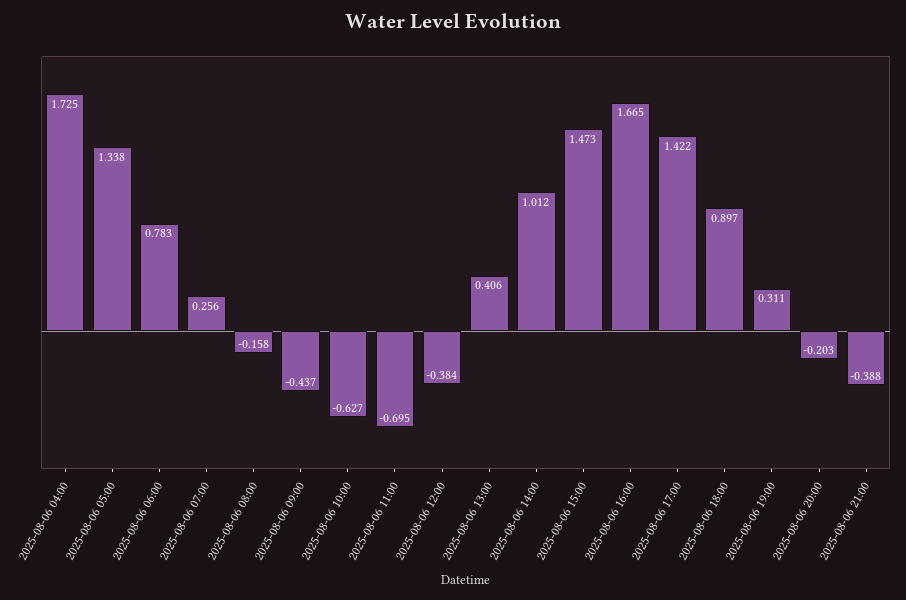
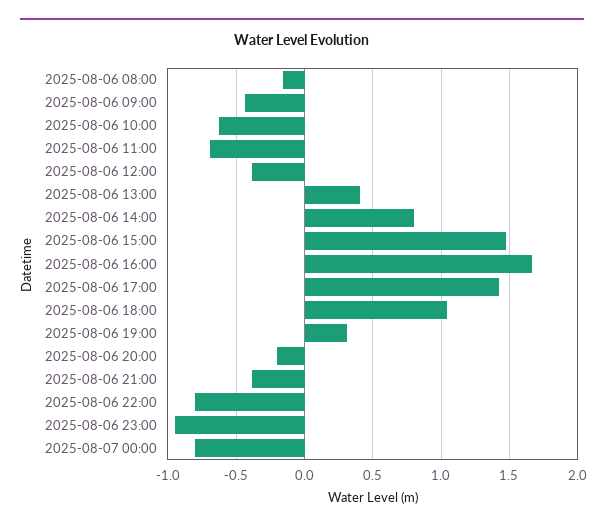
2025-08-06 04:00: 1.725 -> none
2025-08-06 05:00: 1.338 -> none
2025-08-06 06:00: 0.783 -> none
2025-08-06 07:00: 0.256 -> none
2025-08-06 14:00: 1.012 -> 0.8
2025-08-06 18:00: 0.897 -> 1.05
2025-08-06 22:00: none -> -0.8
2025-08-06 23:00: none -> -0.95
2025-08-07 00:00: none -> -0.8

